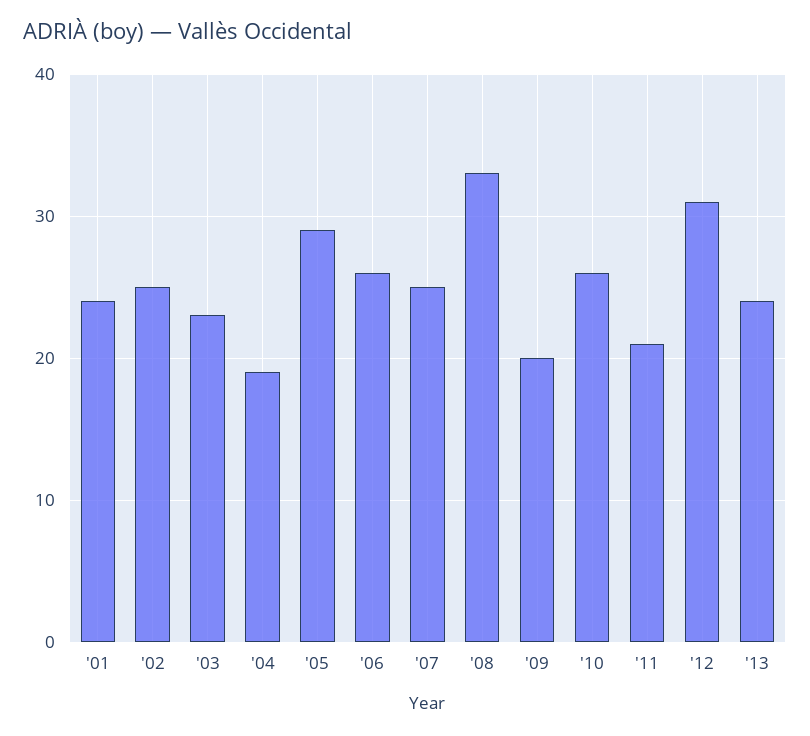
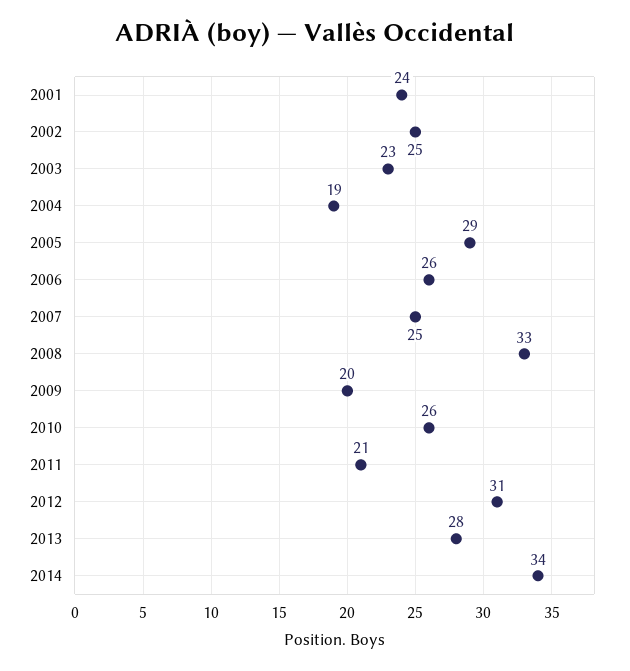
'13: 24 -> 28
2014: none -> 34

